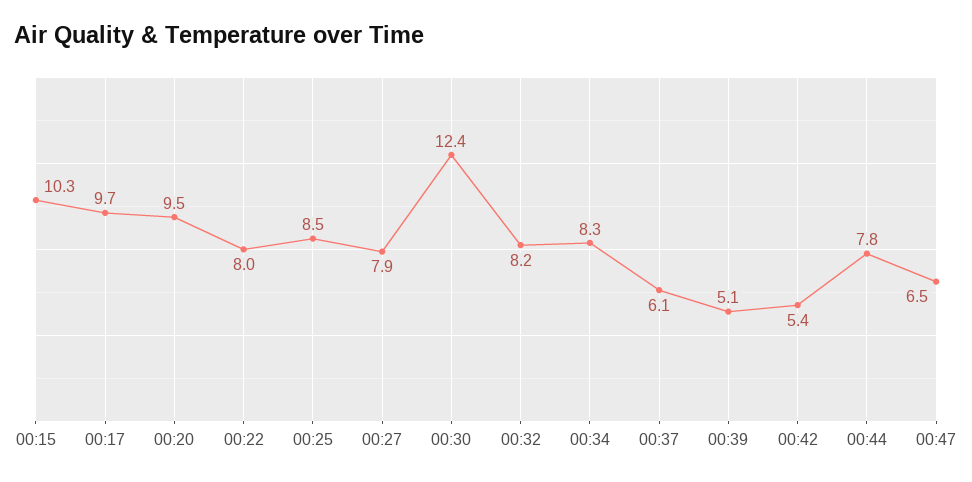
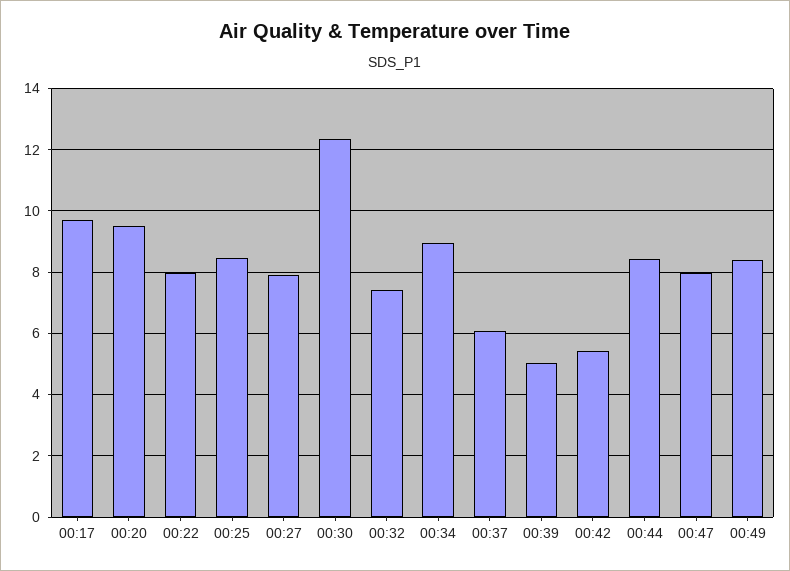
00:15: 10.3 -> none
00:32: 8.2 -> 7.4
00:34: 8.3 -> 9
00:44: 7.8 -> 8.4
00:47: 6.5 -> 8
00:49: none -> 8.4

